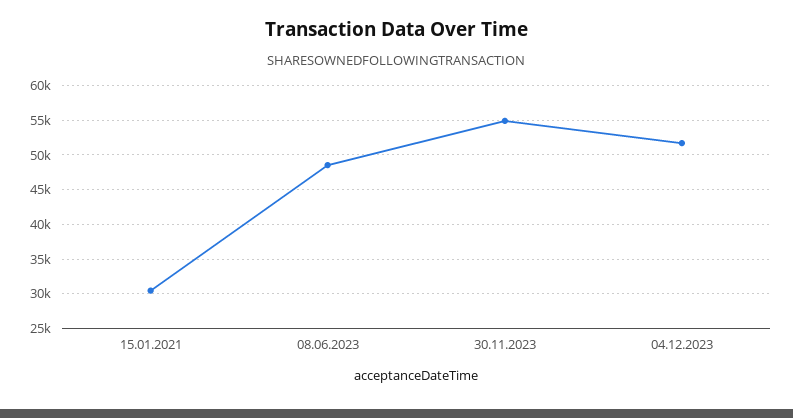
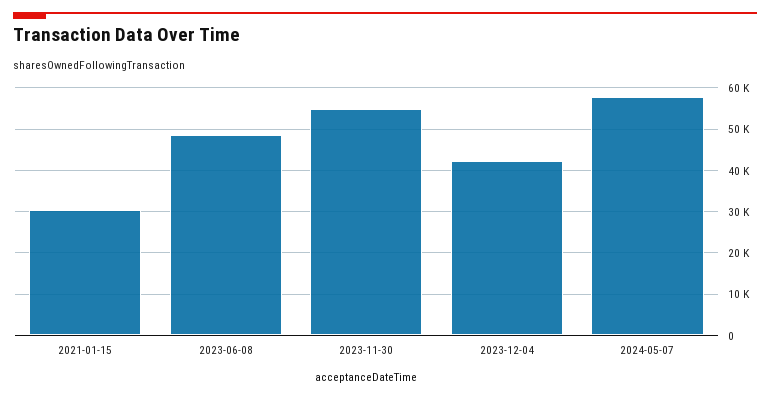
04.12.2023: 52000 -> 42000
2024-05-07: none -> 58000

